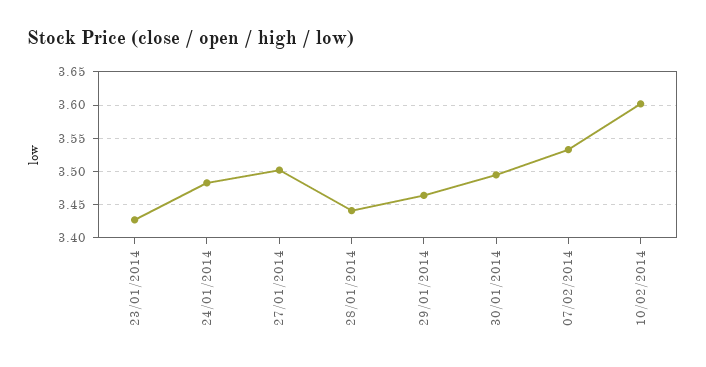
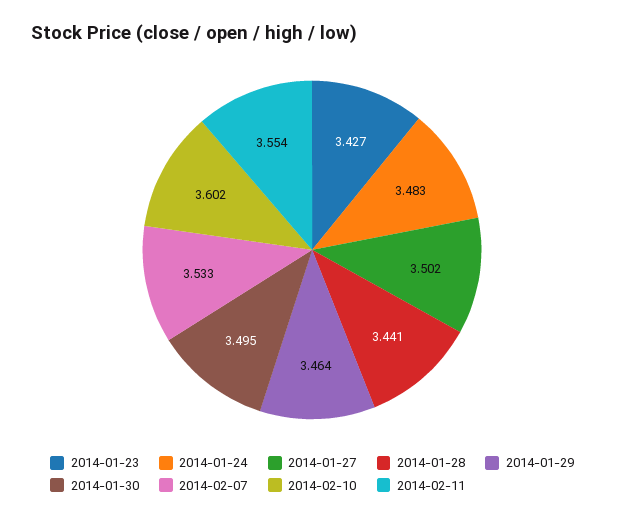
2014-02-11: none -> 3.554

